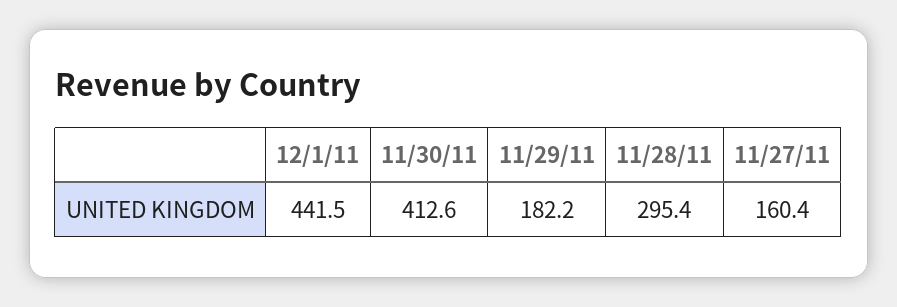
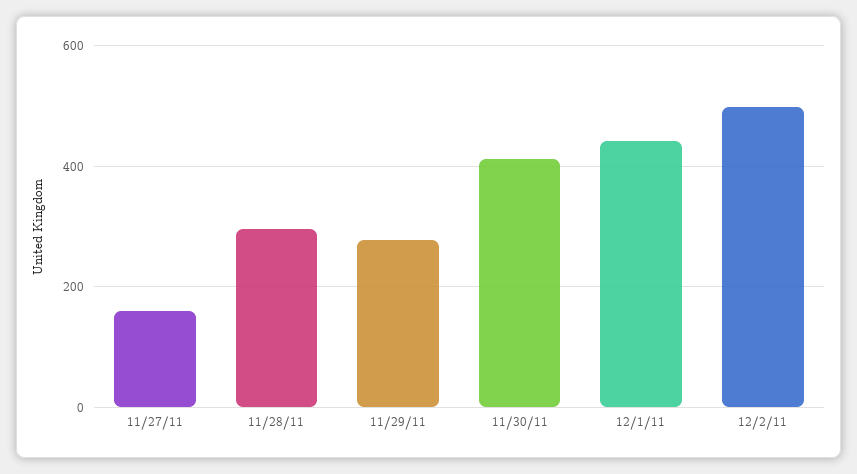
11/29/11: 182.2 -> 280
12/2/11: none -> 500

